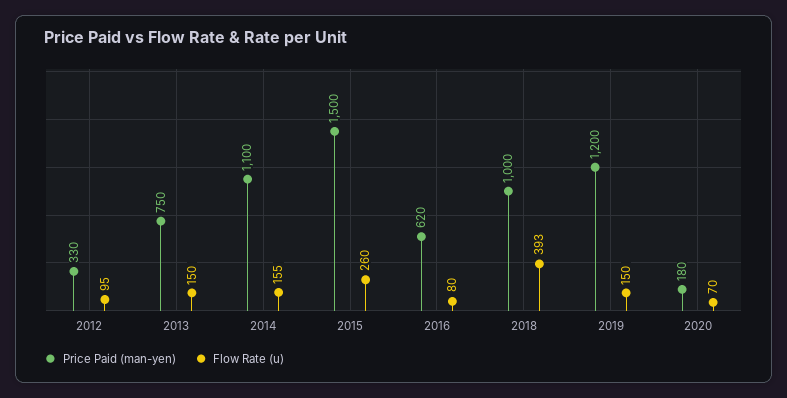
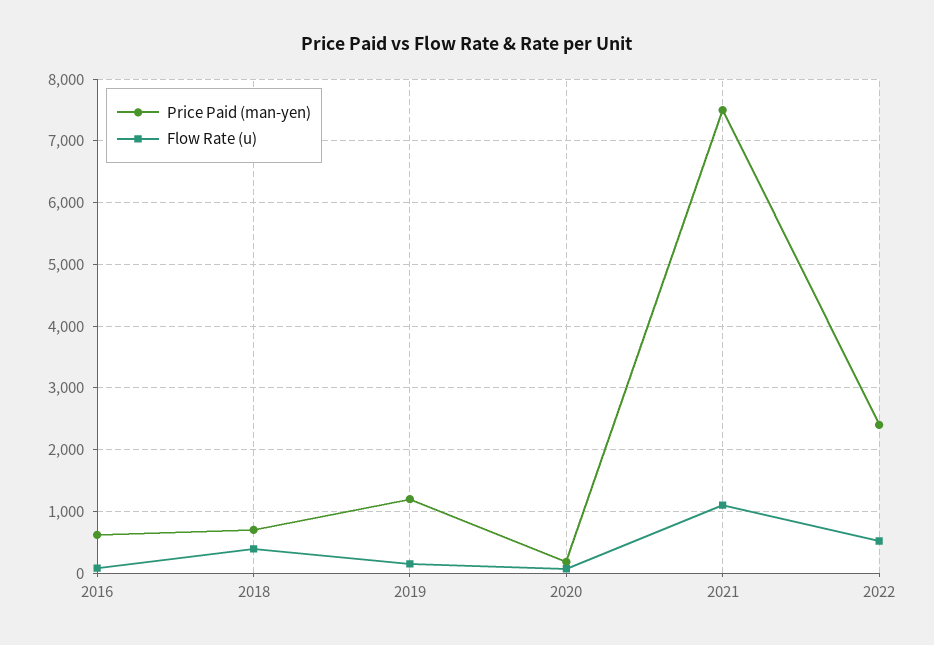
Price Paid (man-yen), 2012: 330 -> none
Flow Rate (u), 2012: 95 -> none
Price Paid (man-yen), 2013: 750 -> none
Flow Rate (u), 2013: 150 -> none
Price Paid (man-yen), 2014: 1100 -> none
Flow Rate (u), 2014: 155 -> none
Price Paid (man-yen), 2015: 1500 -> none
Flow Rate (u), 2015: 260 -> none
Price Paid (man-yen), 2018: 1000 -> 700
Price Paid (man-yen), 2021: none -> 7500
Flow Rate (u), 2021: none -> 1100
Price Paid (man-yen), 2022: none -> 2400
Flow Rate (u), 2022: none -> 500

